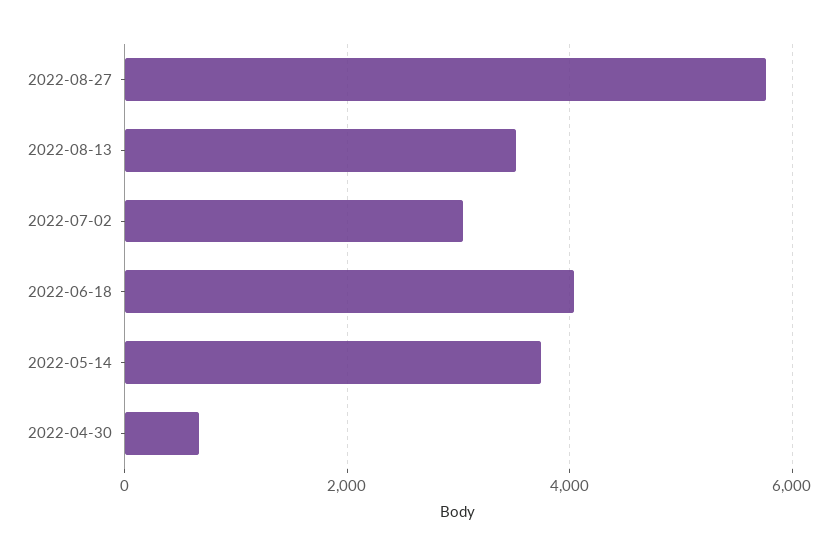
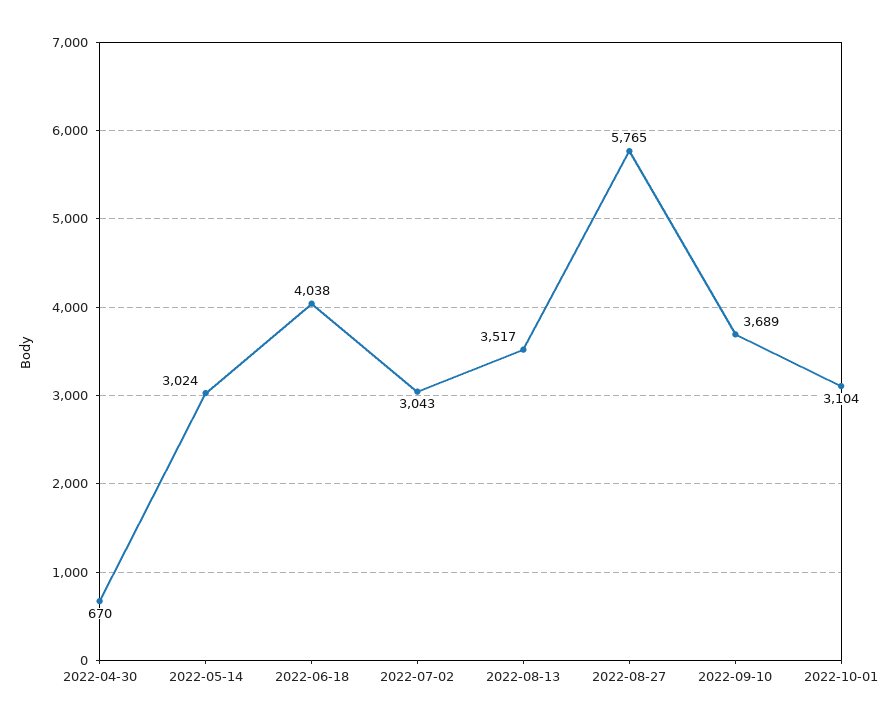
2022-05-14: 3800 -> 3024
2022-09-10: none -> 3689
2022-10-01: none -> 3104

